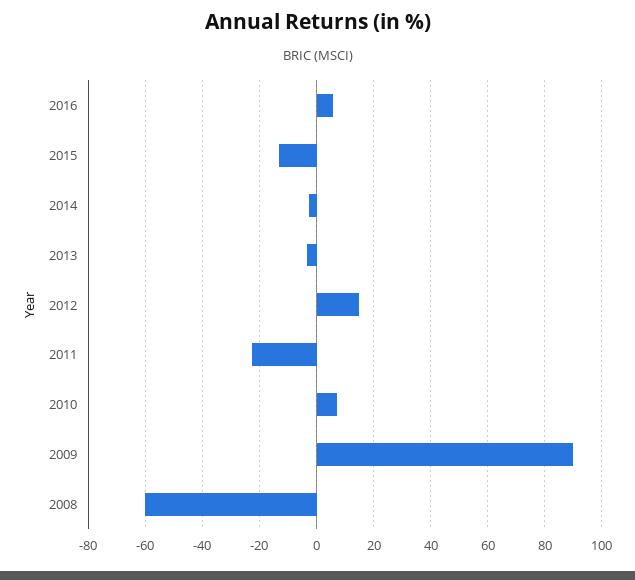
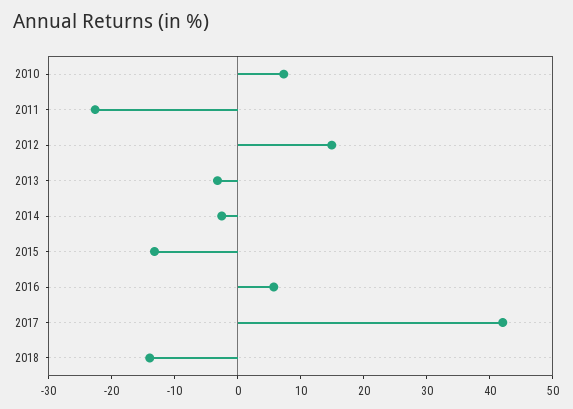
2009: 90 -> none
2008: -60 -> none
2017: none -> 42
2018: none -> -14

